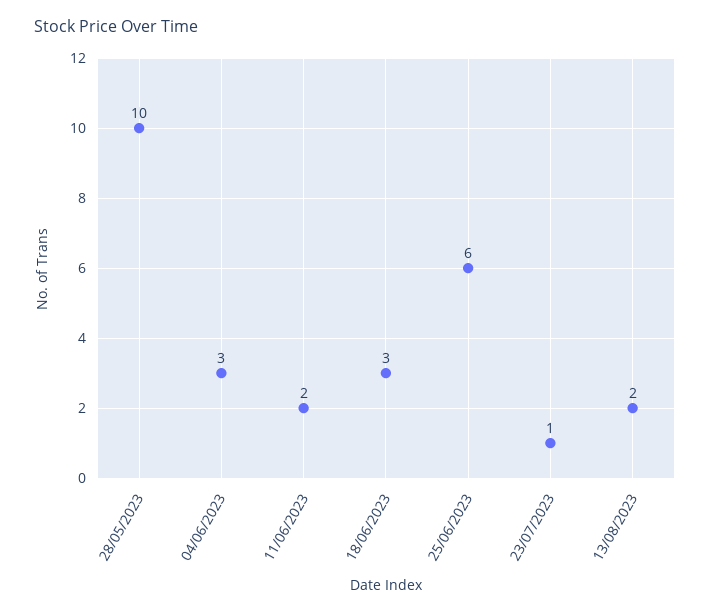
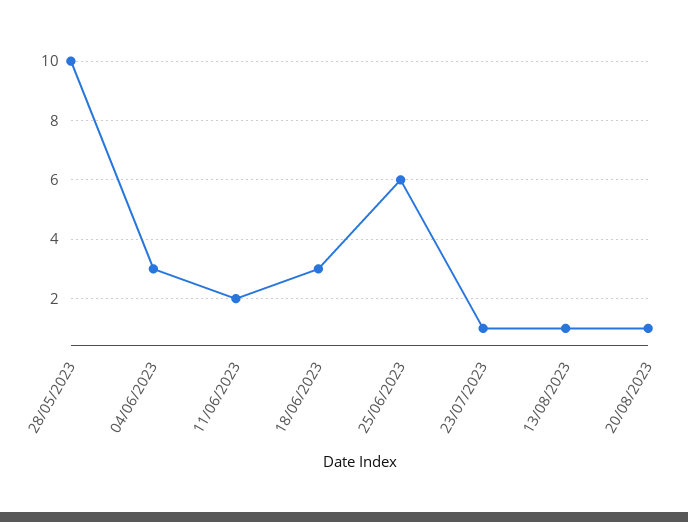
13/08/2023: 2 -> 1
20/08/2023: none -> 1

